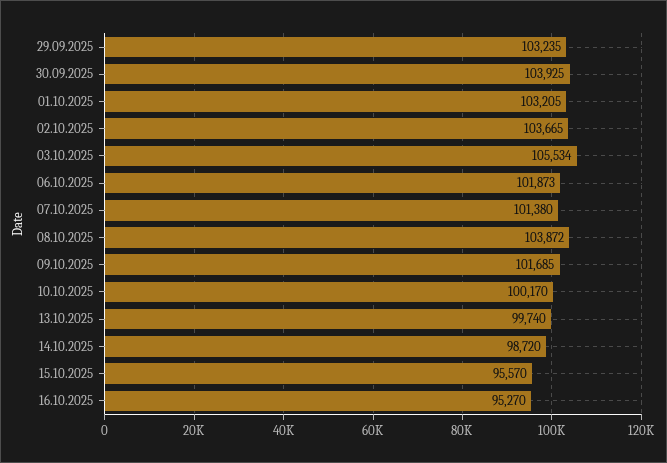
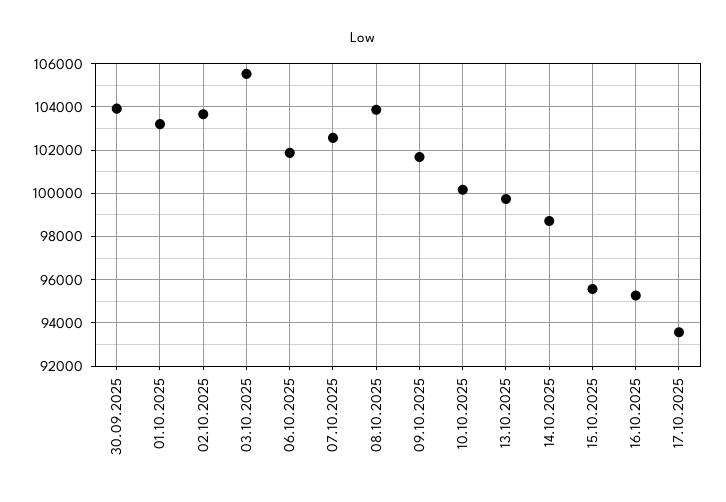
29.09.2025: 103235 -> none
07.10.2025: 101380 -> 102500
17.10.2025: none -> 93500

